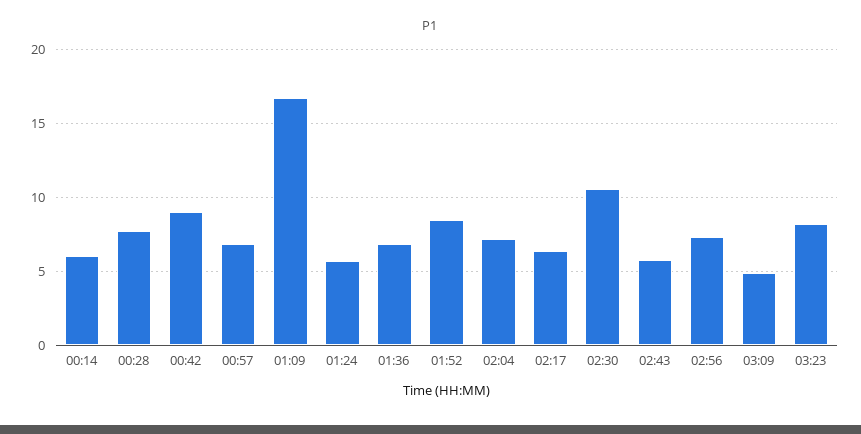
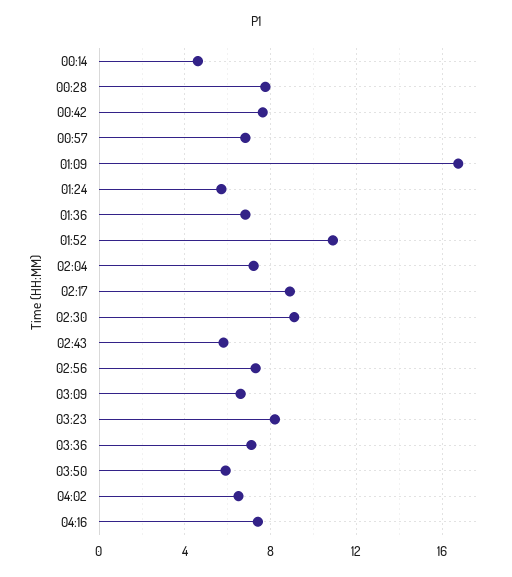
00:14: 6 -> 4.5
00:42: 9 -> 7.5
01:52: 8.5 -> 11
02:17: 6.5 -> 9
02:30: 10.5 -> 9
03:09: 5 -> 6.5
03:36: none -> 7
03:50: none -> 6
04:02: none -> 6.5
04:16: none -> 7.5

